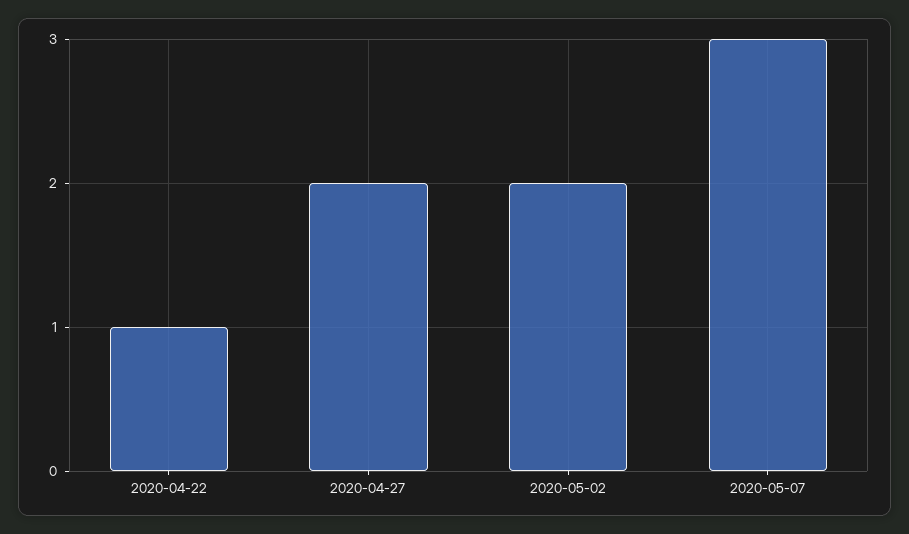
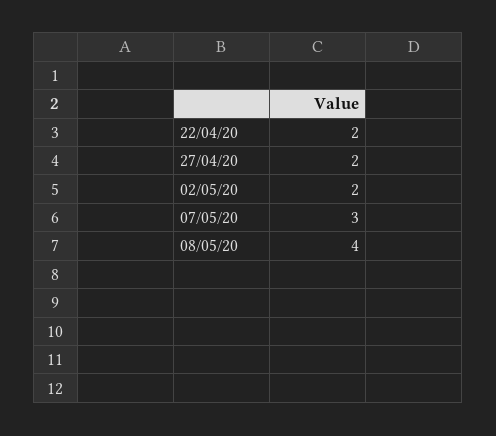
2020-04-22: 1 -> 2
08/05/20: none -> 4

